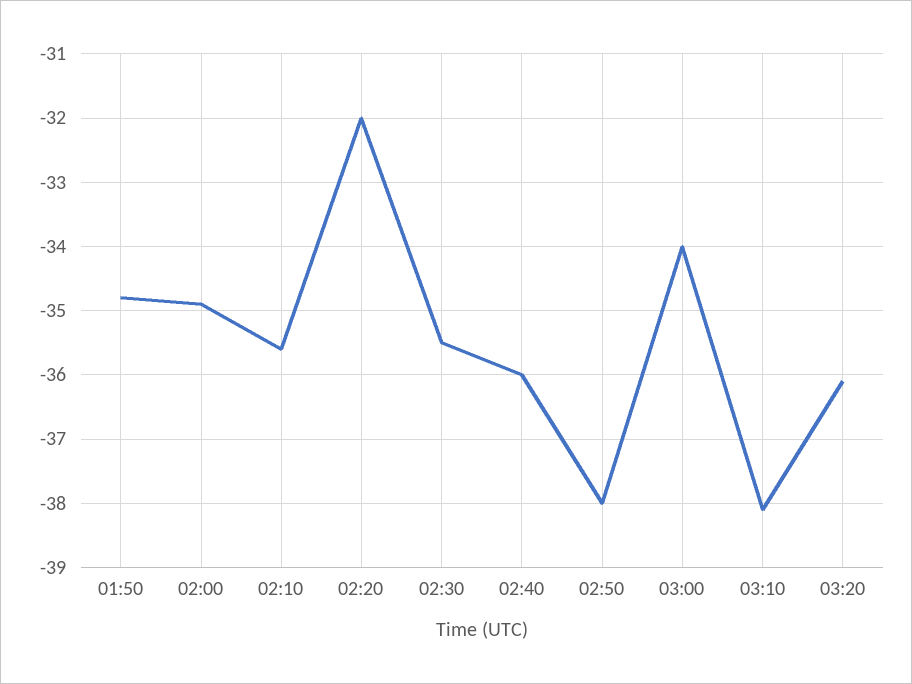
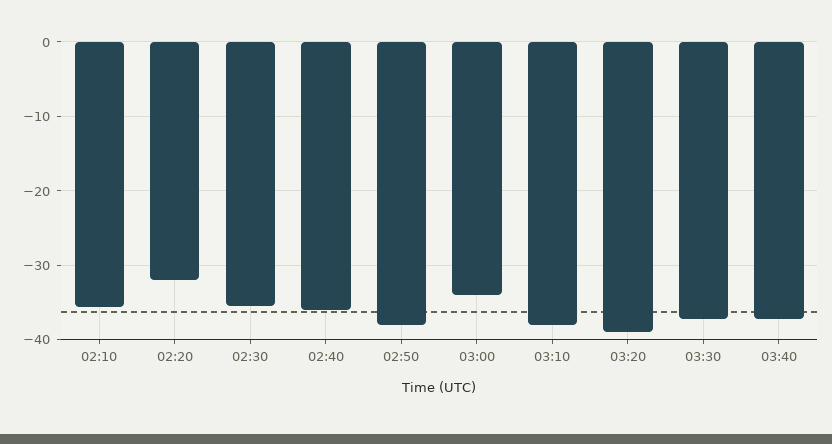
01:50: -34.8 -> none
02:00: -34.9 -> none
03:20: -36.1 -> -39
03:30: none -> -37
03:40: none -> -37

